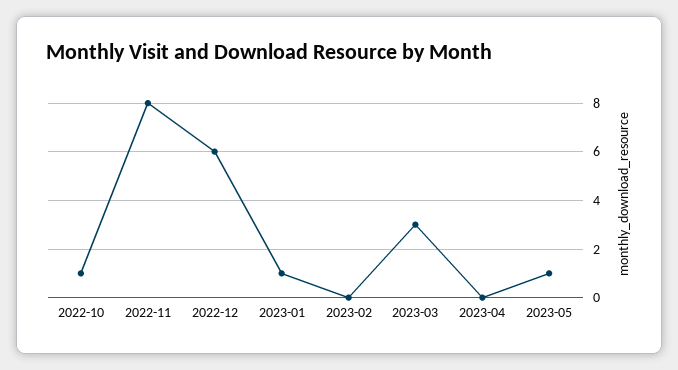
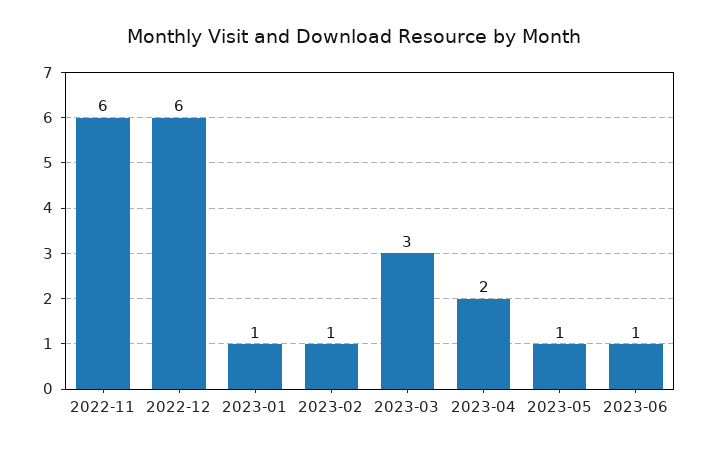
2022-10: 1 -> none
2022-11: 8 -> 6
2023-02: 0 -> 1
2023-04: 0 -> 2
2023-06: none -> 1

